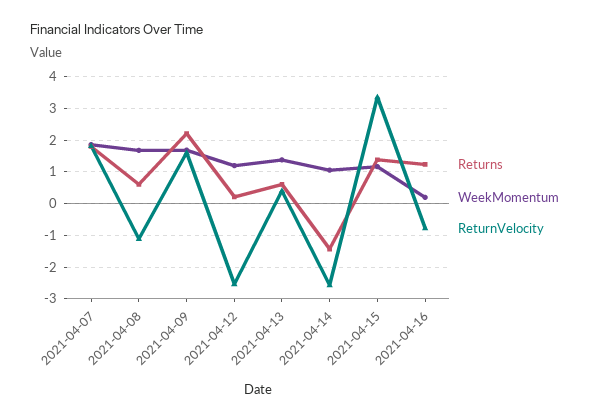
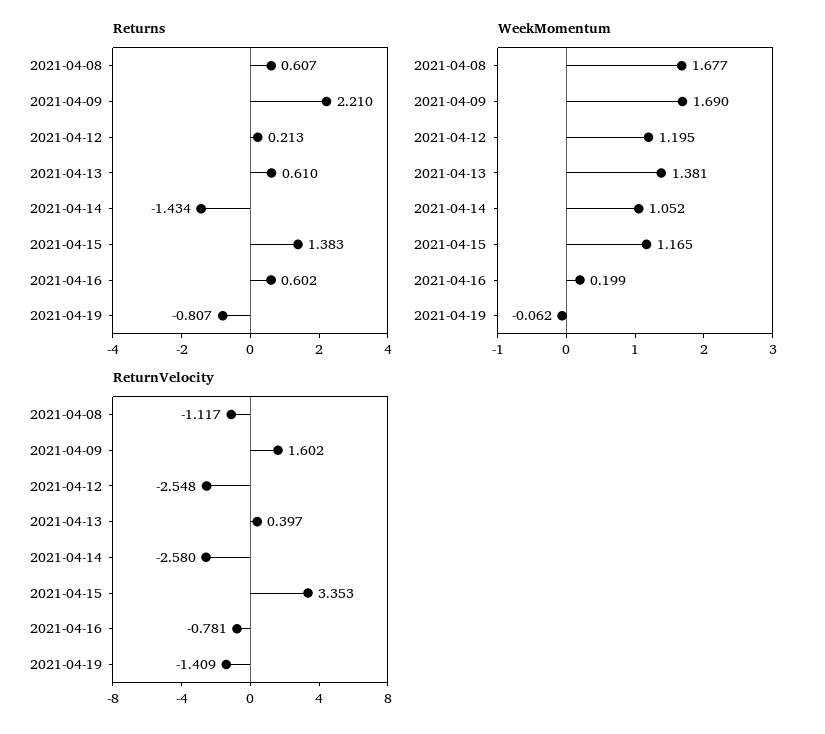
Returns, 2021-04-07: 1.8 -> none
WeekMomentum, 2021-04-07: 1.8 -> none
ReturnVelocity, 2021-04-07: 1.8 -> none
Returns, 2021-04-16: 1.2 -> 0.602
Returns, 2021-04-19: none -> -0.807
WeekMomentum, 2021-04-19: none -> -0.062
ReturnVelocity, 2021-04-19: none -> -1.409

